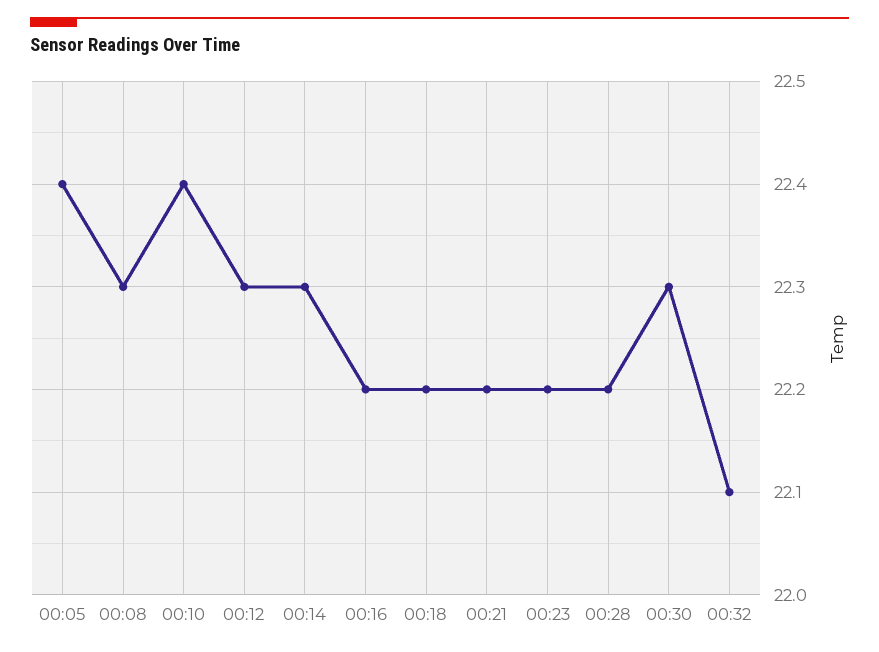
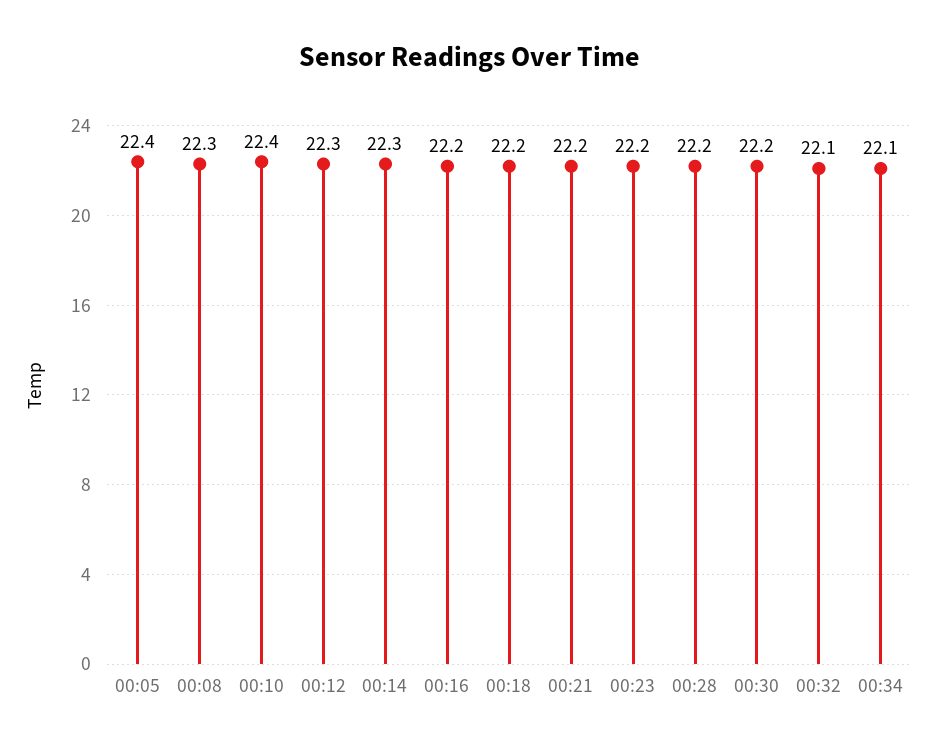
00:30: 22.3 -> 22.2
00:34: none -> 22.1

